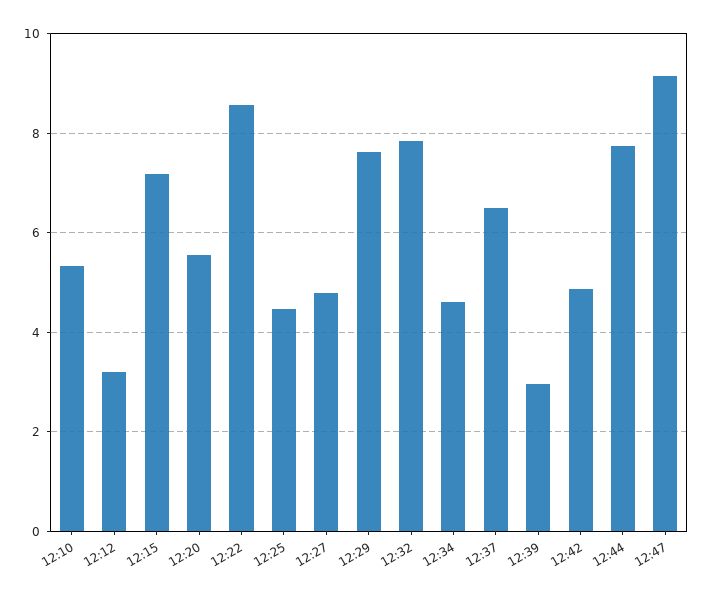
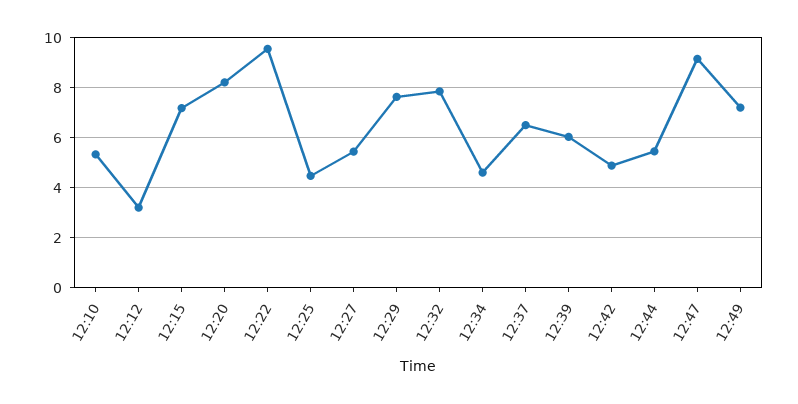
12:20: 5.6 -> 8.25
12:22: 8.6 -> 9.5
12:27: 4.8 -> 5.5
12:39: 3 -> 6
12:44: 7.8 -> 5.5
12:49: none -> 7.25

